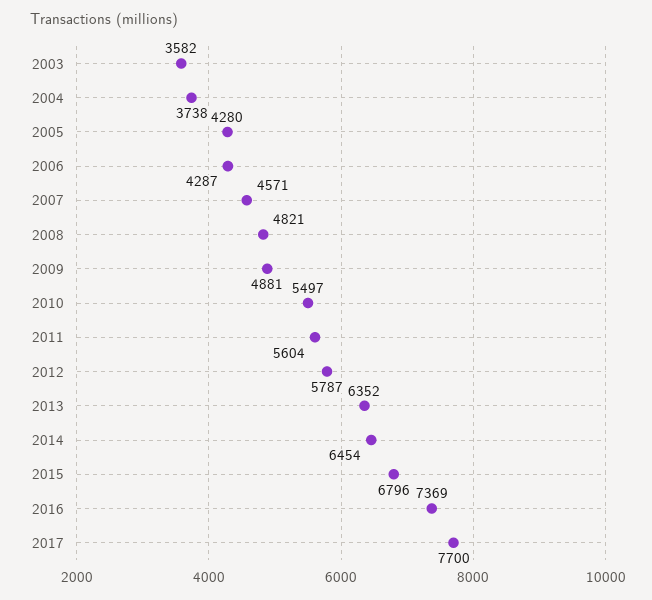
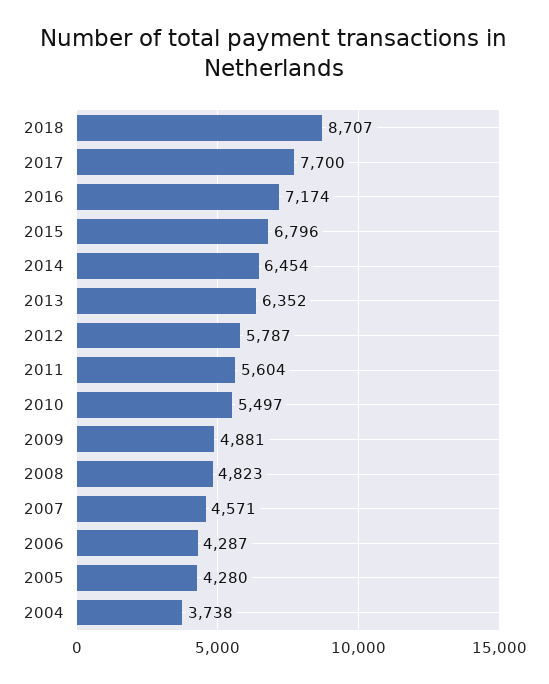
2003: 3582 -> none
2008: 4821 -> 4823
2016: 7369 -> 7174
2018: none -> 8707

